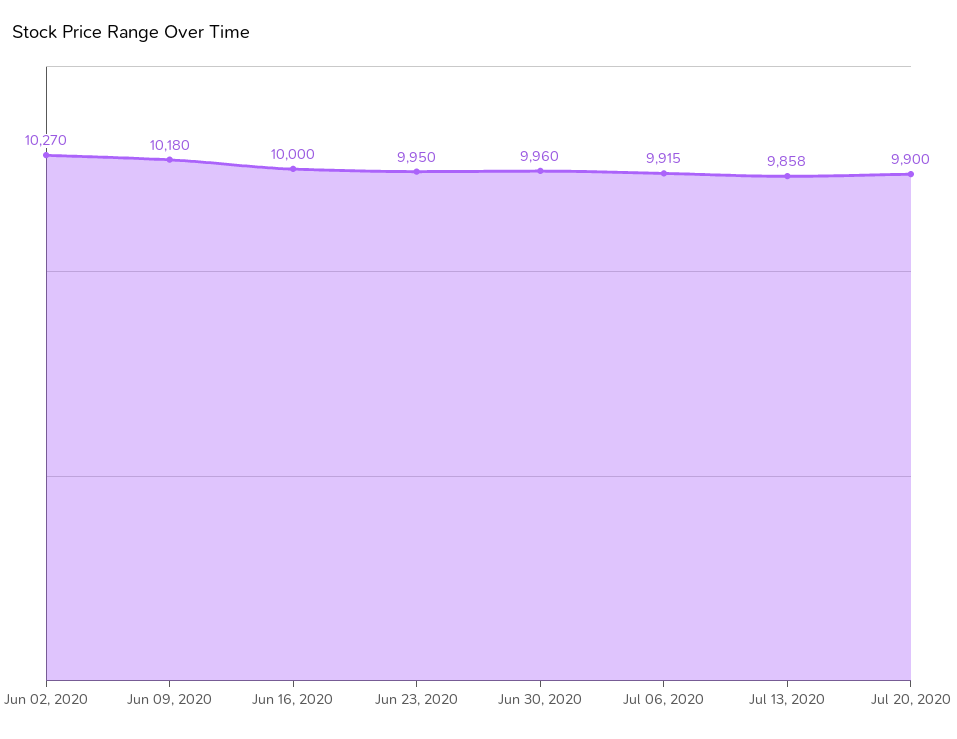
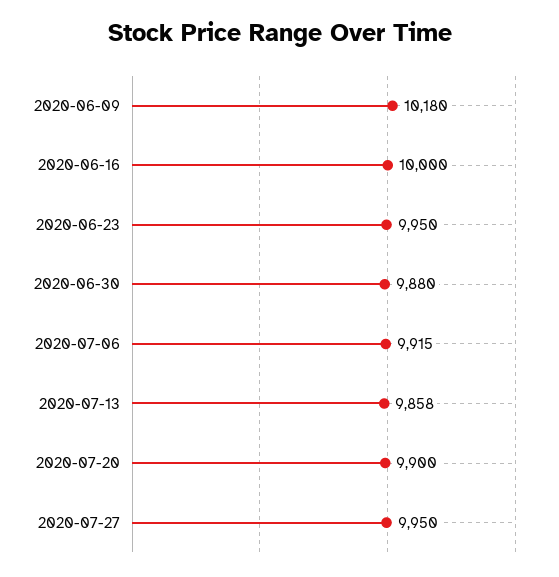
Jun 02, 2020: 10270 -> none
Jun 30, 2020: 9960 -> 9880
2020-07-27: none -> 9950

